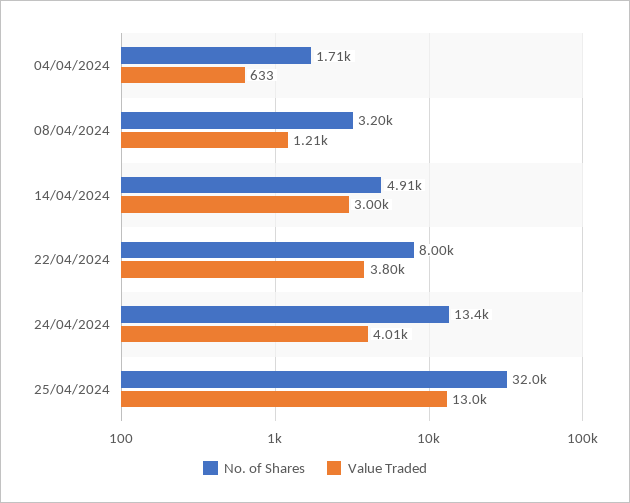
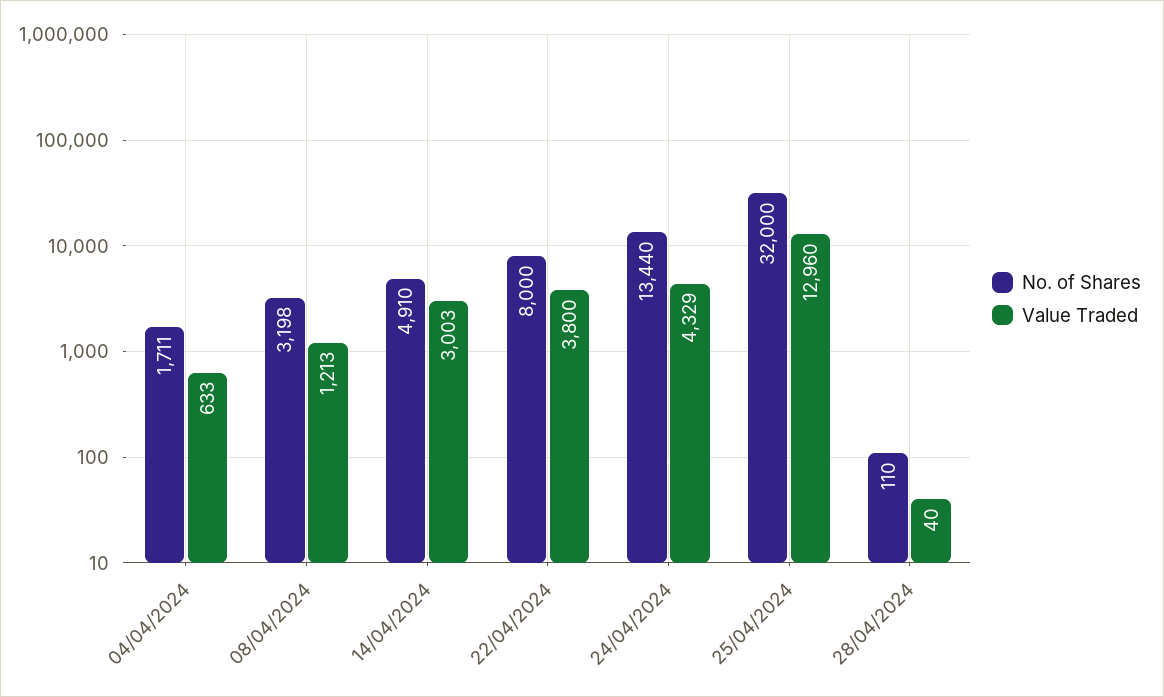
Value Traded, 24/04/2024: 4010 -> 4329
No. of Shares, 28/04/2024: none -> 110
Value Traded, 28/04/2024: none -> 40

